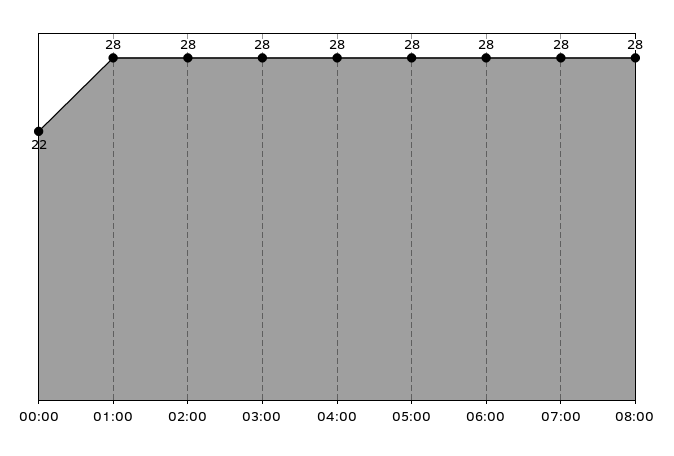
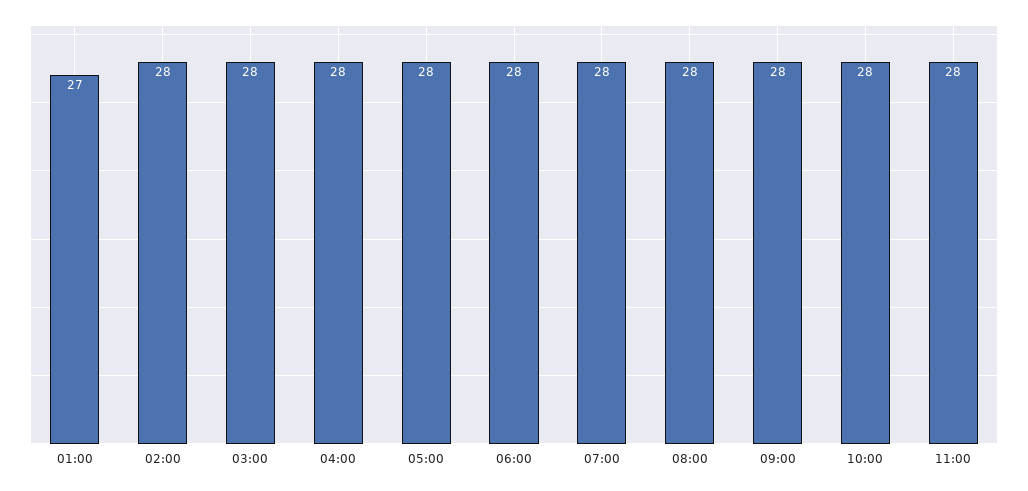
00:00: 22 -> none
01:00: 28 -> 27
09:00: none -> 28
10:00: none -> 28
11:00: none -> 28

